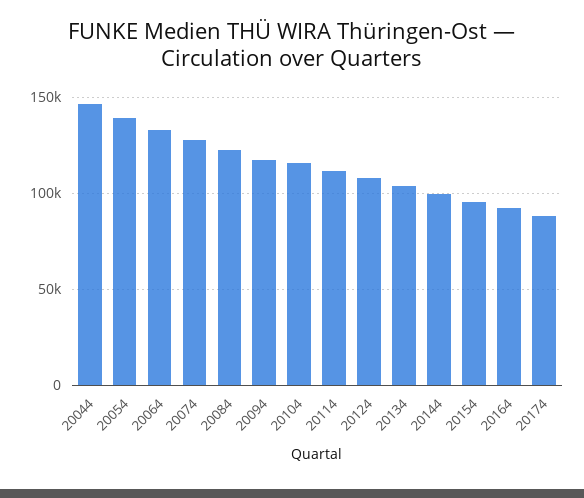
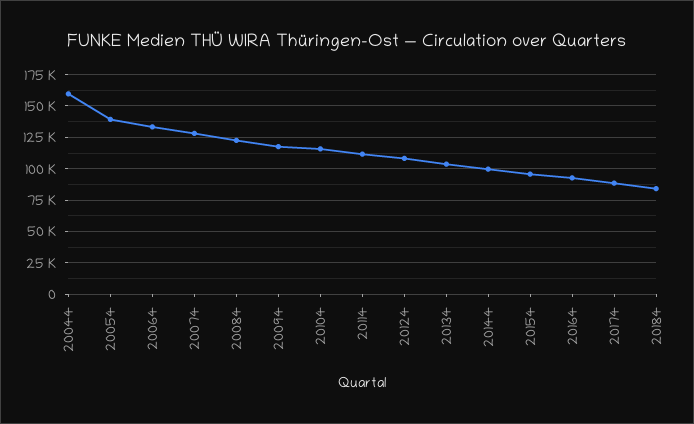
20044: 145000 -> 160000
20184: none -> 85000

